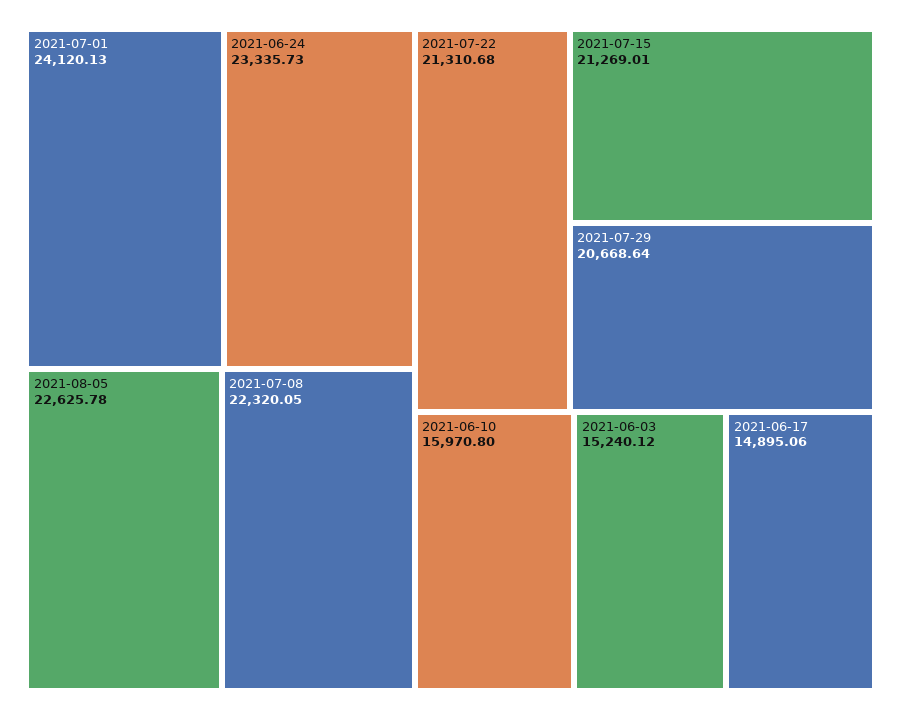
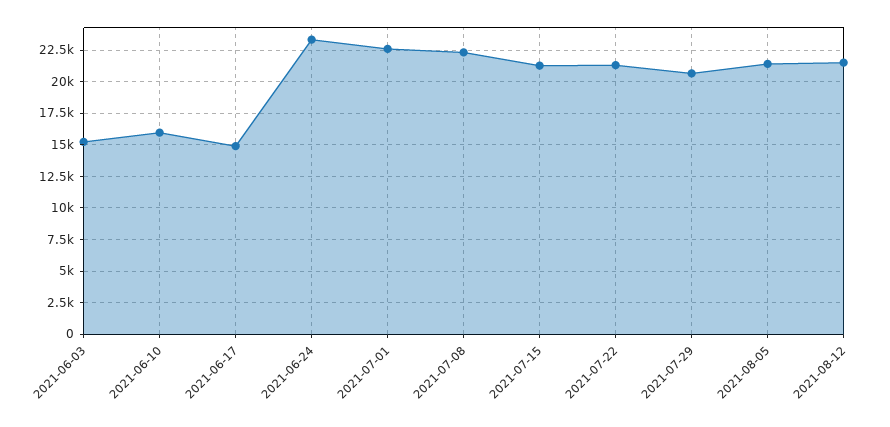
2021-07-01: 24120.13 -> 22500
2021-08-05: 22625.78 -> 21500
2021-08-12: none -> 21500

